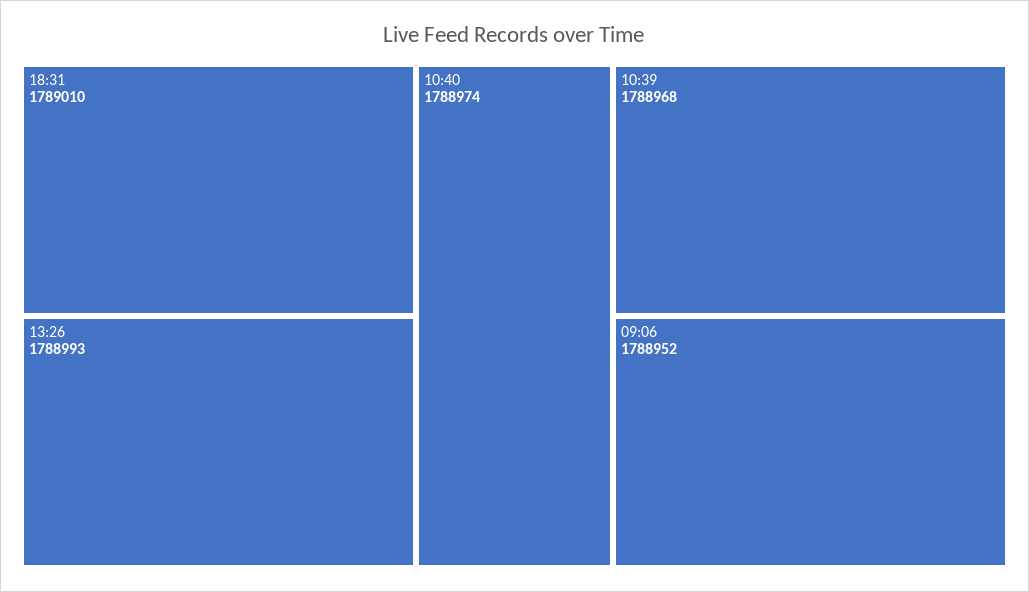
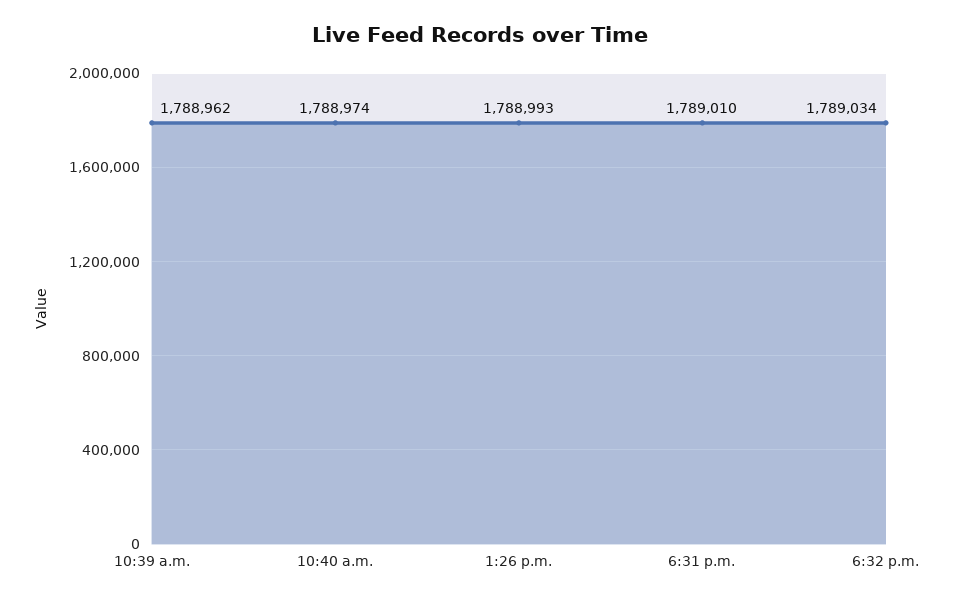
10:39: 1788968 -> 1788962
09:06: 1788952 -> none
6:32 p.m.: none -> 1789034

